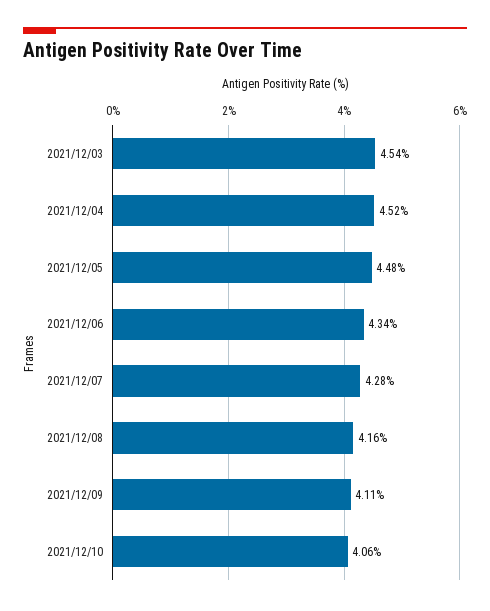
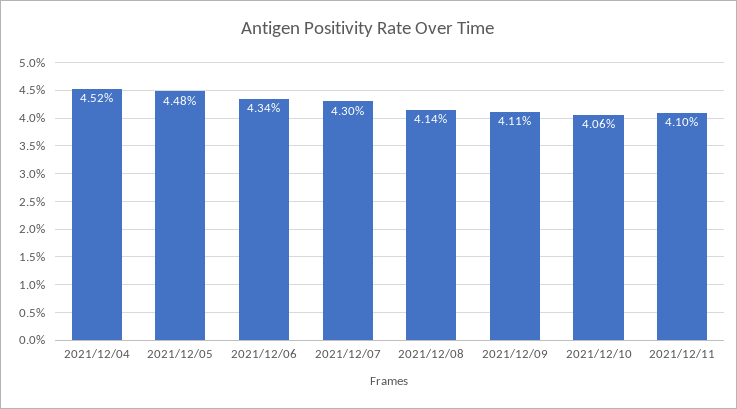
2021/12/03: 4.54 -> none
2021/12/07: 4.28 -> 4.3
2021/12/08: 4.16 -> 4.14
2021/12/11: none -> 4.1

